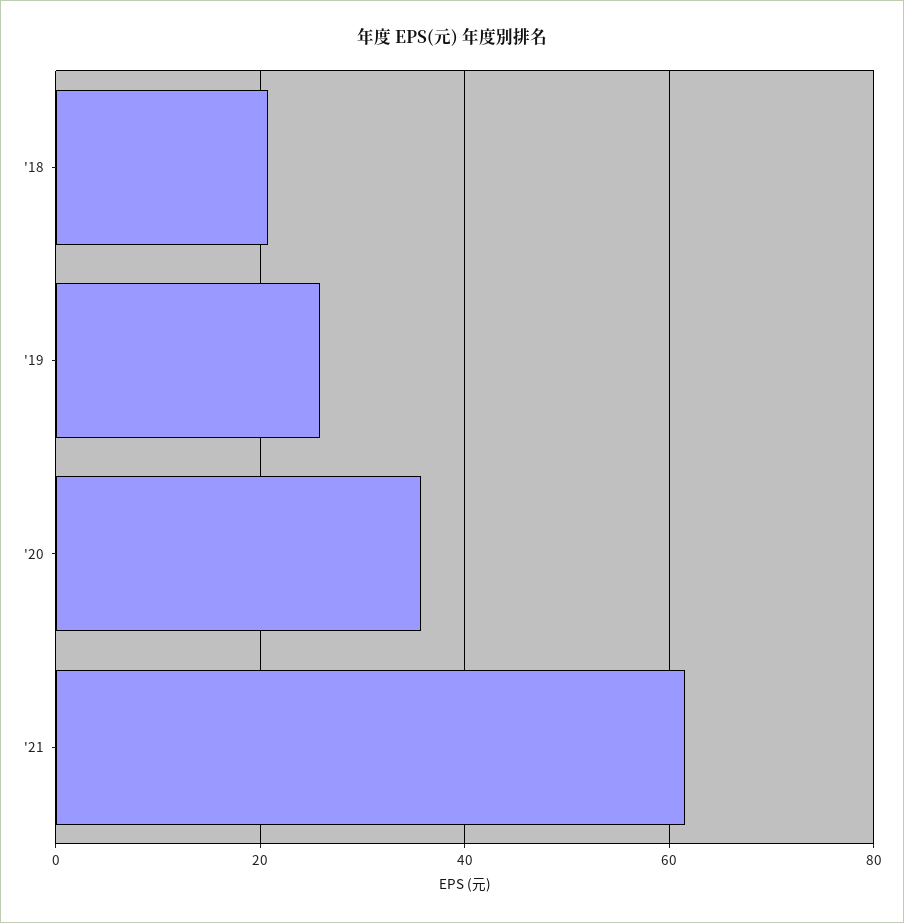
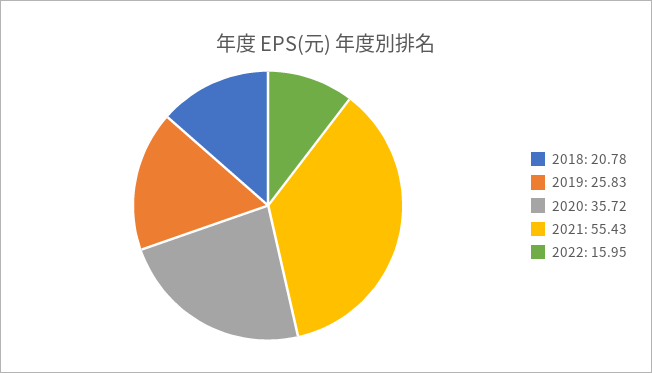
'21: 62 -> 55.43
2022: none -> 15.95

